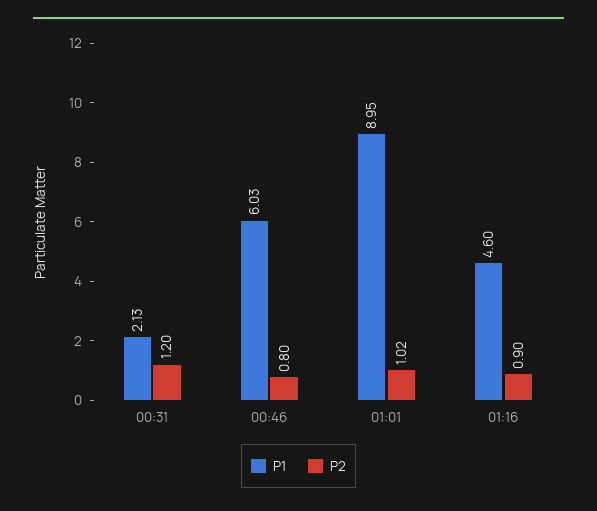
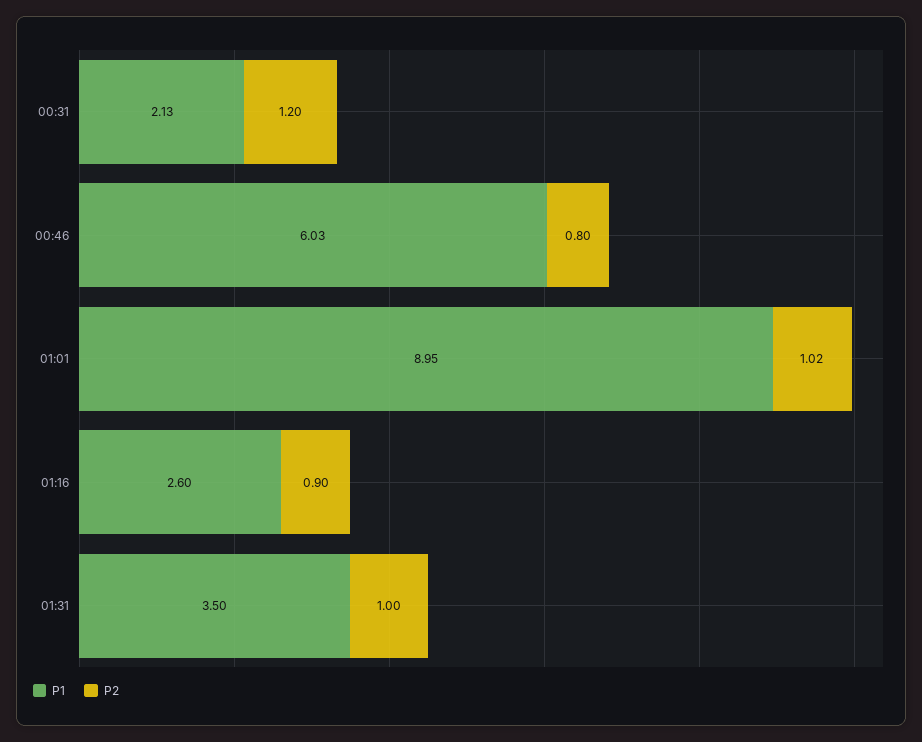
P1, 01:16: 4.6 -> 2.6
P1, 01:31: none -> 3.5
P2, 01:31: none -> 1

